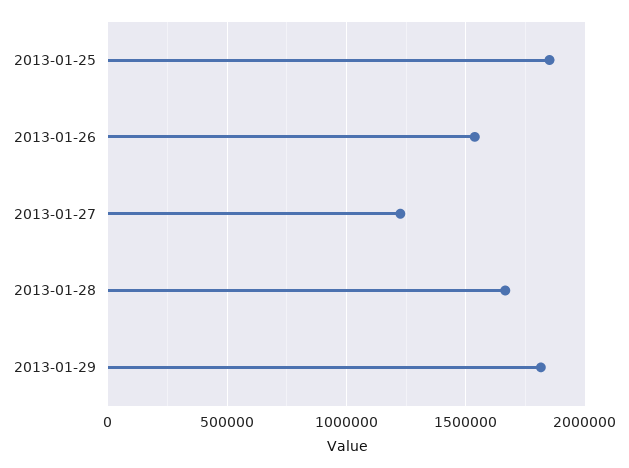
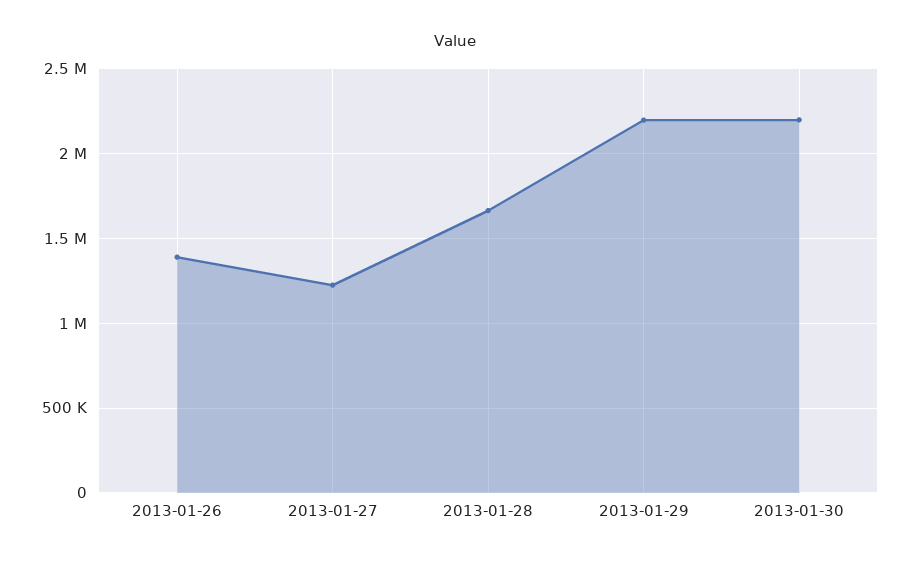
2013-01-25: 1850000 -> none
2013-01-26: 1550000 -> 1400000
2013-01-29: 1800000 -> 2200000
2013-01-30: none -> 2200000

